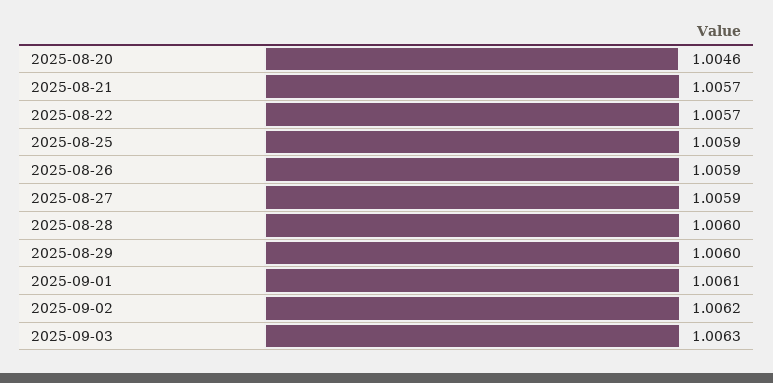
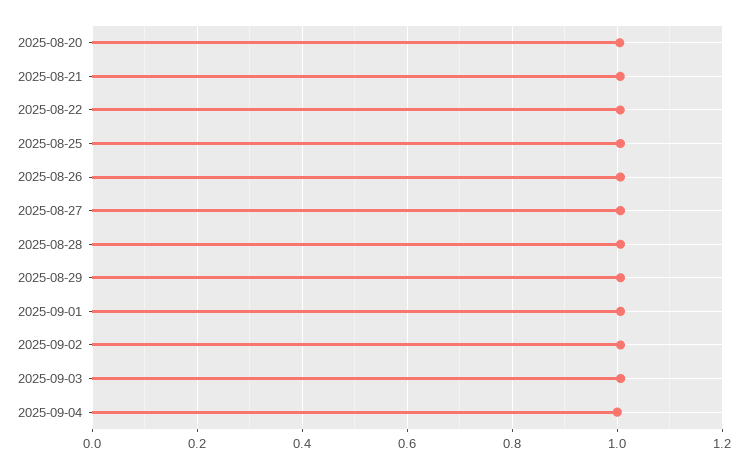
2025-09-04: none -> 1

